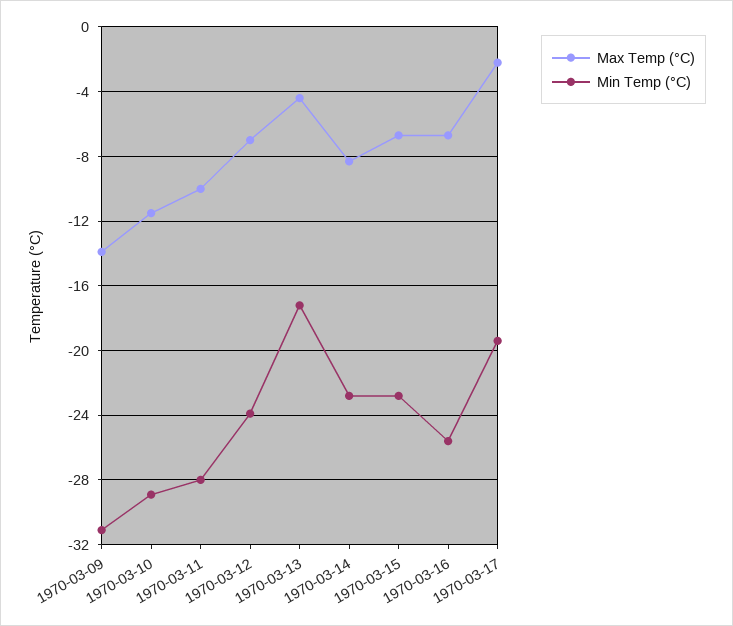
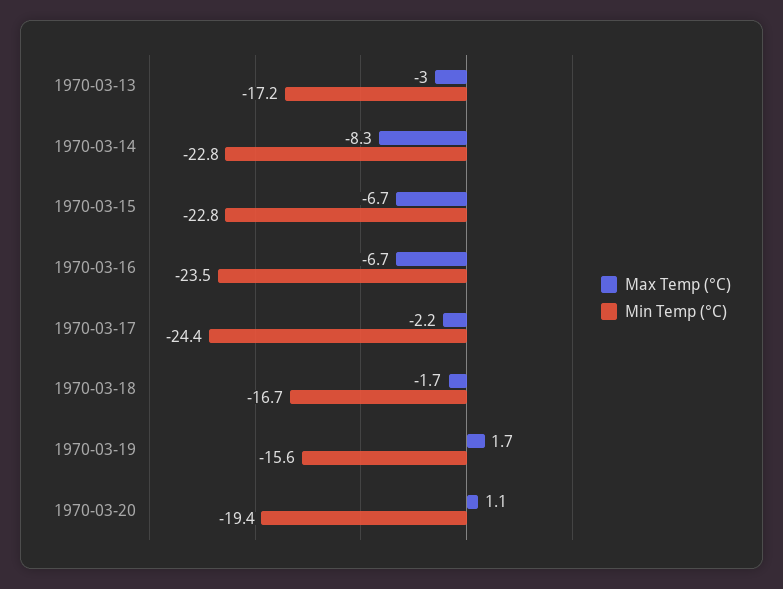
Max Temp (°C), 1970-03-09: -14 -> none
Min Temp (°C), 1970-03-09: -31 -> none
Max Temp (°C), 1970-03-10: -11.5 -> none
Min Temp (°C), 1970-03-10: -29 -> none
Max Temp (°C), 1970-03-11: -10 -> none
Min Temp (°C), 1970-03-11: -28 -> none
Max Temp (°C), 1970-03-12: -7 -> none
Min Temp (°C), 1970-03-12: -24 -> none
Max Temp (°C), 1970-03-13: -4.5 -> -3
Min Temp (°C), 1970-03-16: -25.5 -> -23.5
Min Temp (°C), 1970-03-17: -19.5 -> -24.4
Max Temp (°C), 1970-03-18: none -> -1.7
Min Temp (°C), 1970-03-18: none -> -16.7
Max Temp (°C), 1970-03-19: none -> 1.7
Min Temp (°C), 1970-03-19: none -> -15.6
Max Temp (°C), 1970-03-20: none -> 1.1
Min Temp (°C), 1970-03-20: none -> -19.4

